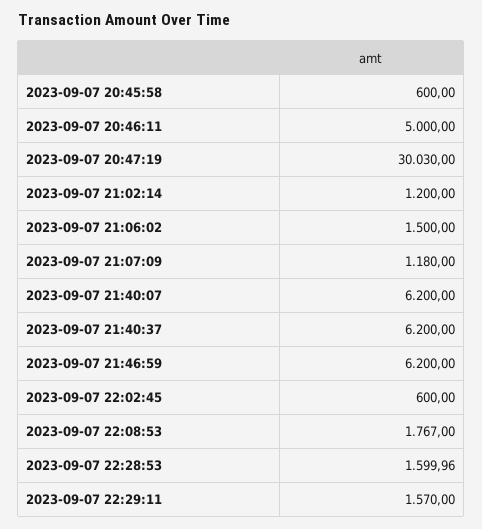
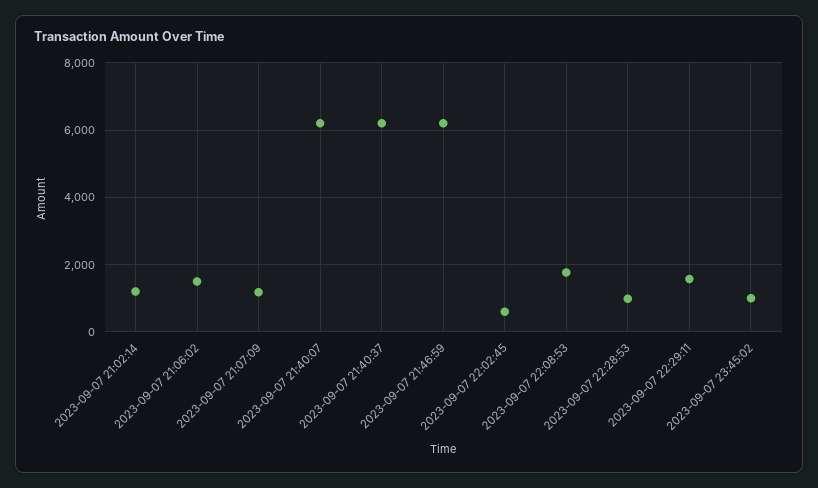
2023-09-07 20:45:58: 600 -> none
2023-09-07 20:46:11: 5000 -> none
2023-09-07 20:47:19: 30030 -> none
2023-09-07 22:28:53: 1599.96 -> 1000
2023-09-07 23:45:02: none -> 1000

